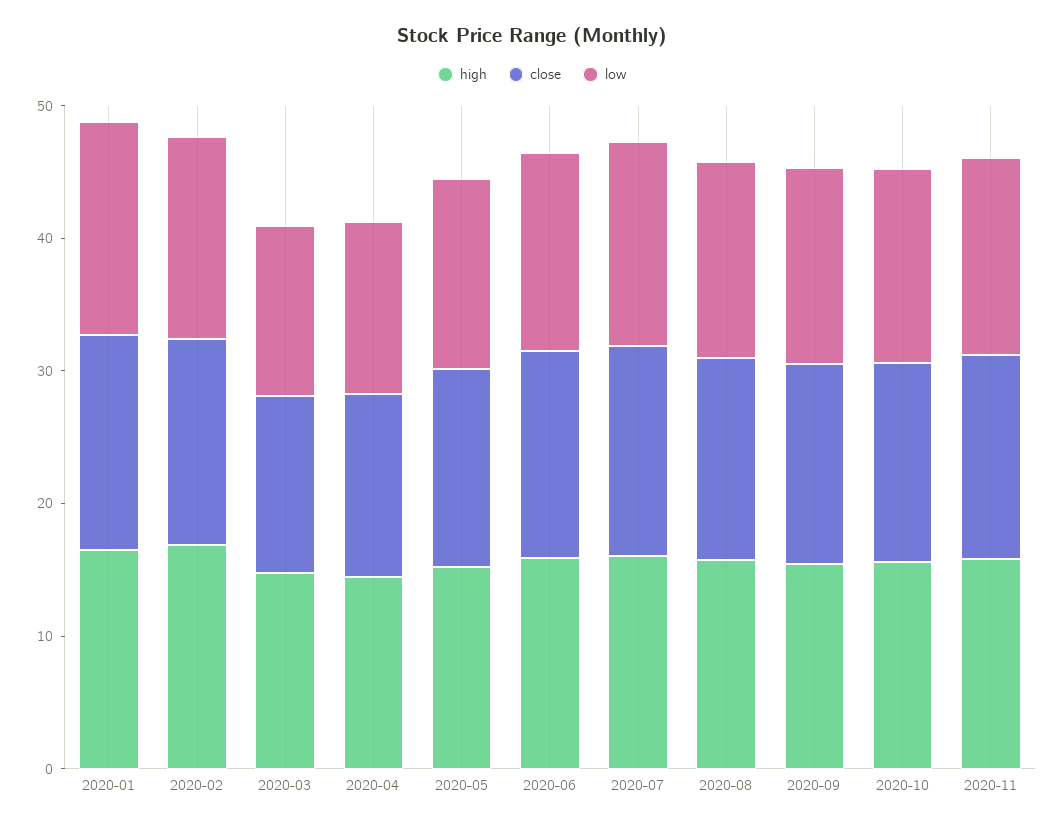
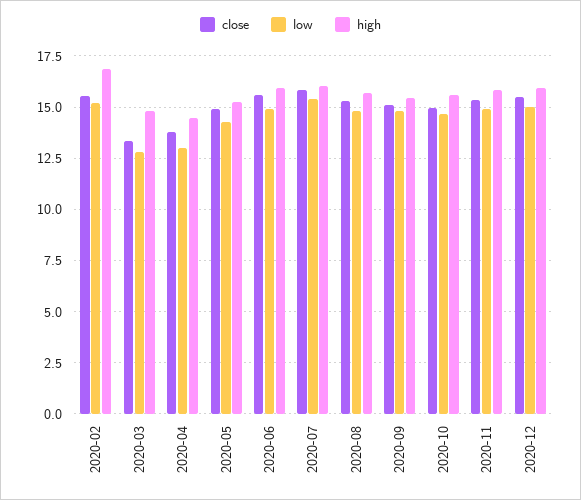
high, 2020-01: 16 -> none
close, 2020-01: 16 -> none
low, 2020-01: 16 -> none
close, 2020-12: none -> 15.5
low, 2020-12: none -> 15
high, 2020-12: none -> 16

